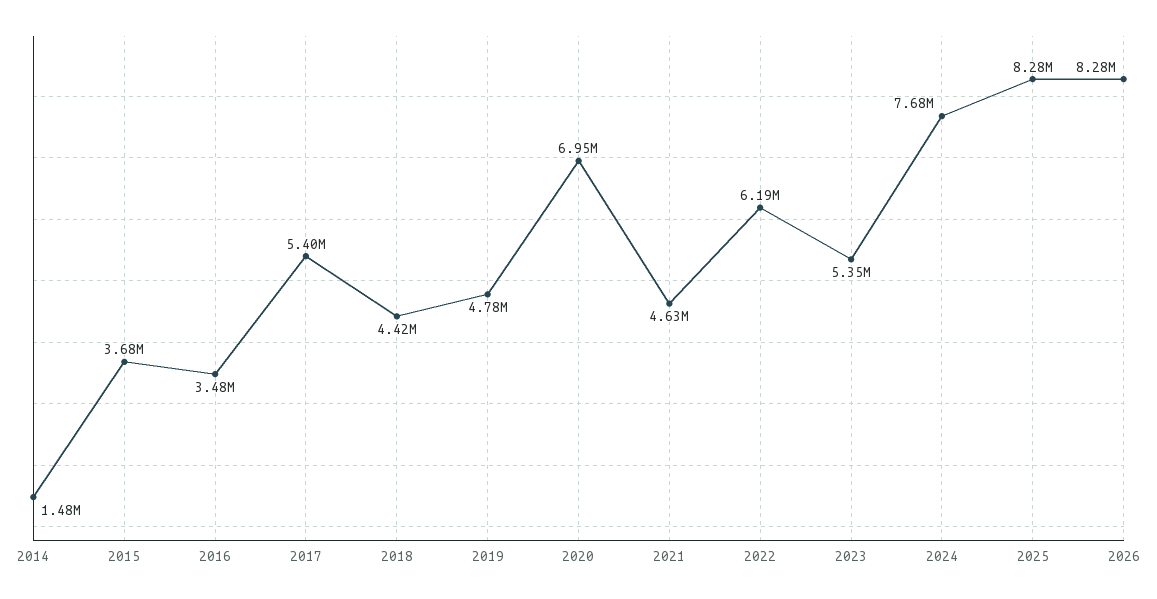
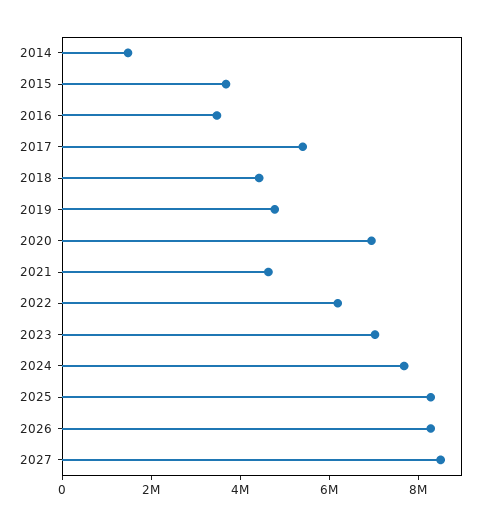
2023: 5350000 -> 7000000
2027: none -> 8500000

